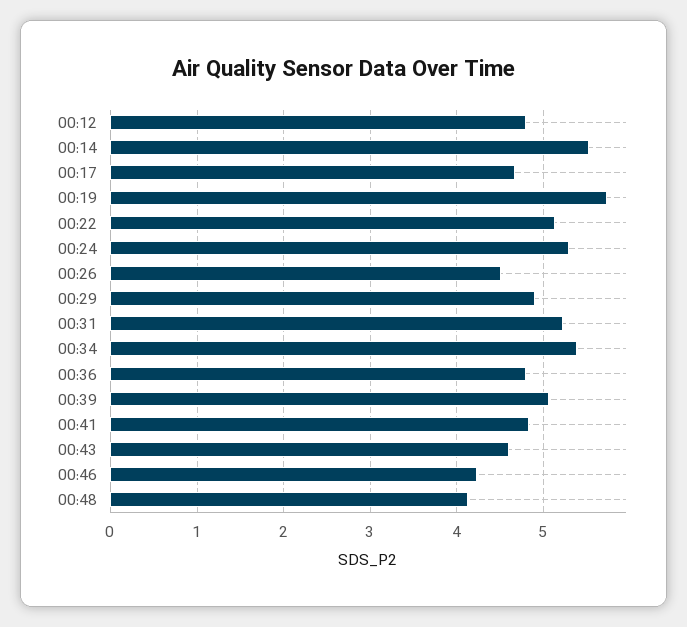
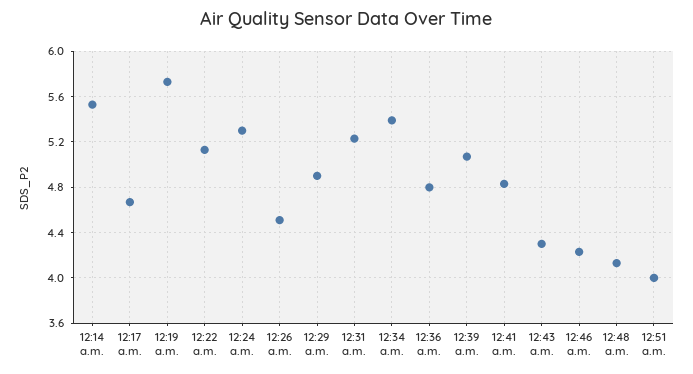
00:12: 4.8 -> none
00:43: 4.6 -> 4.3
12:51 a.m.: none -> 4

